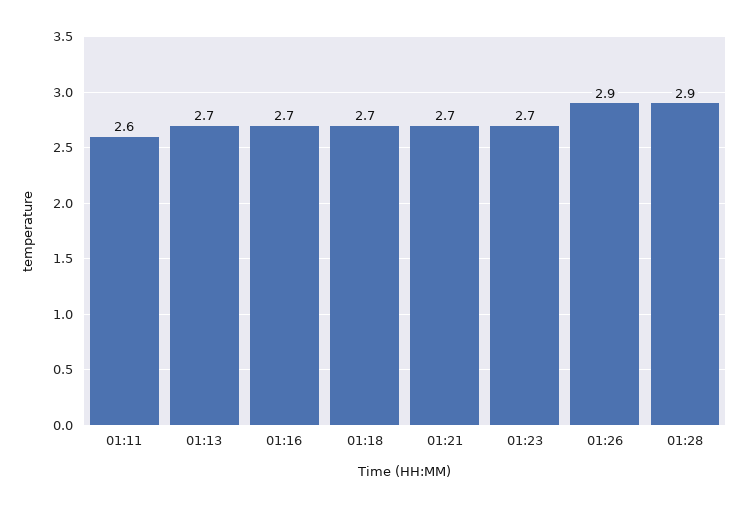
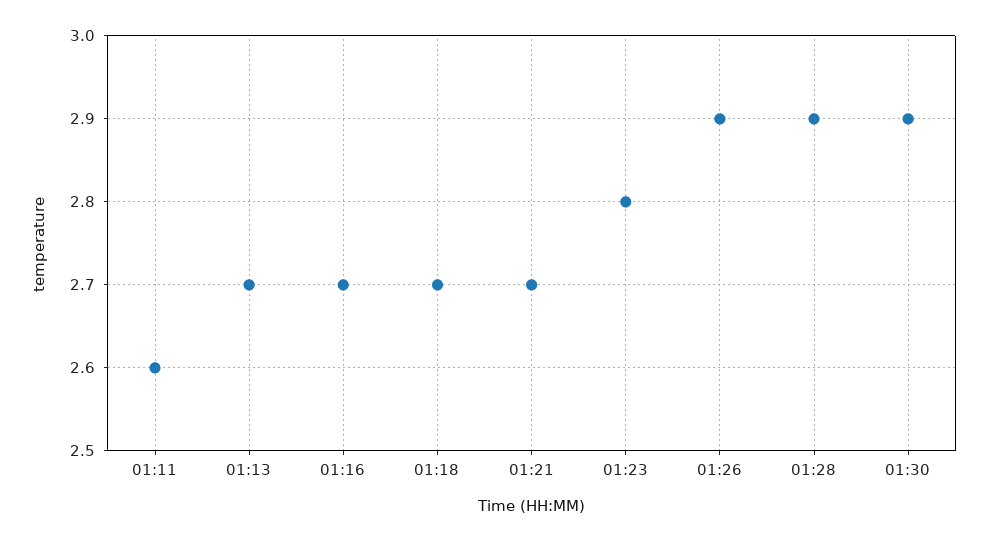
01:23: 2.7 -> 2.8
01:30: none -> 2.9

